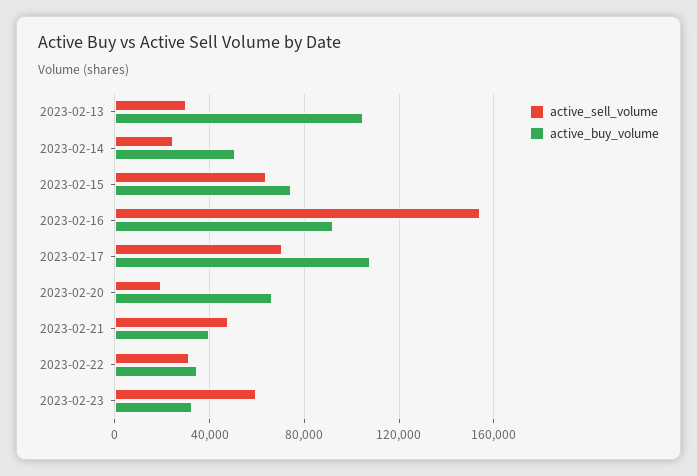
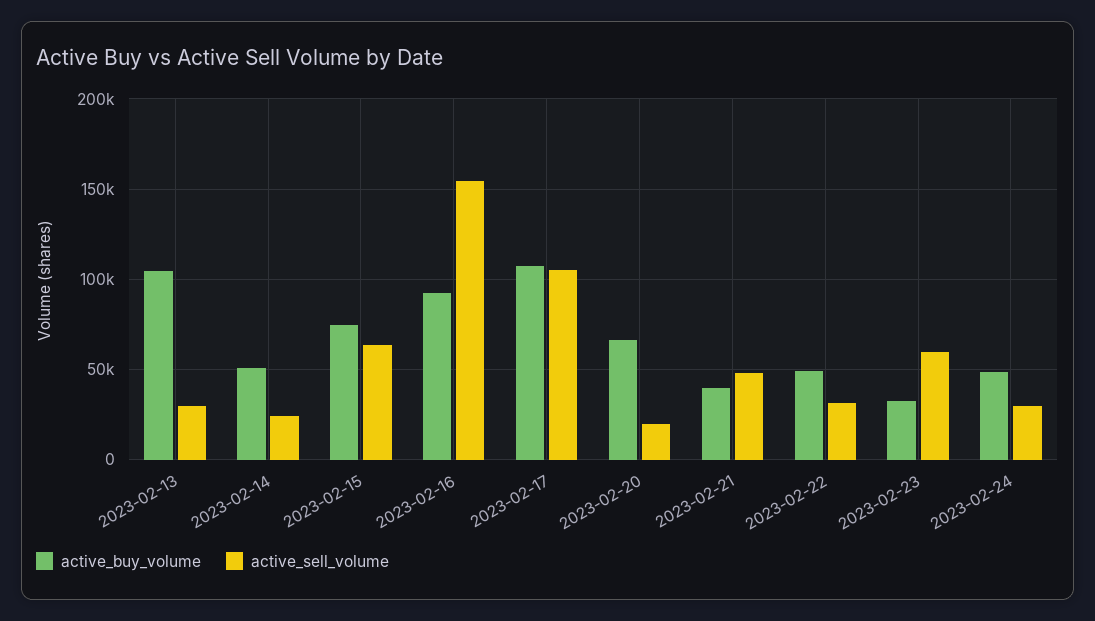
active_sell_volume, 2023-02-17: 70000 -> 105000
active_buy_volume, 2023-02-22: 35000 -> 50000
active_buy_volume, 2023-02-24: none -> 50000
active_sell_volume, 2023-02-24: none -> 30000

